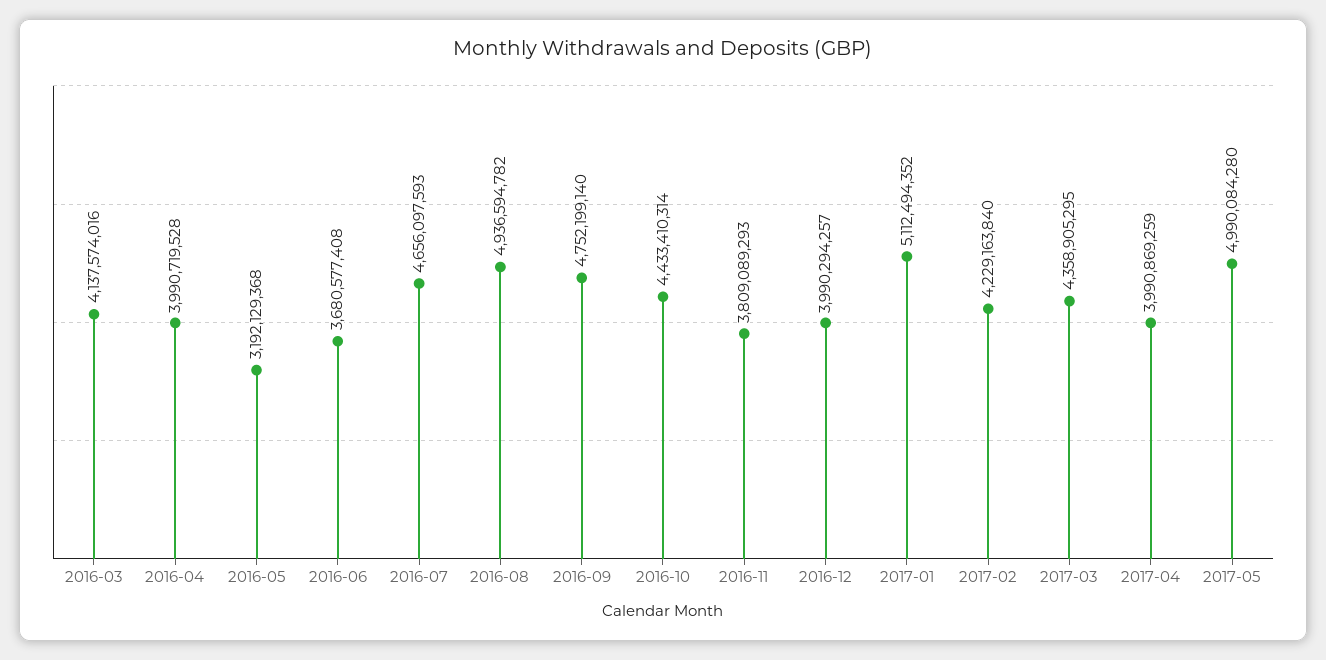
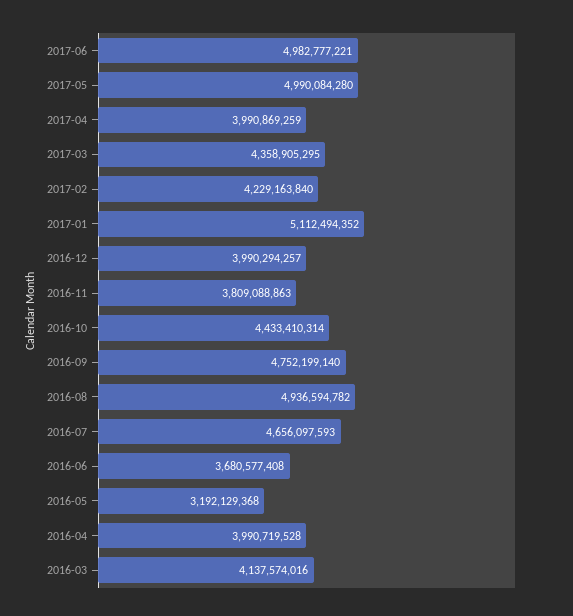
2016-11: 3809089293 -> 3809088863
2017-06: none -> 4982777221

